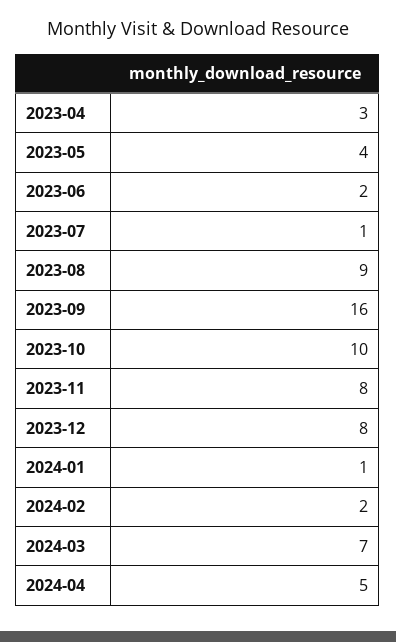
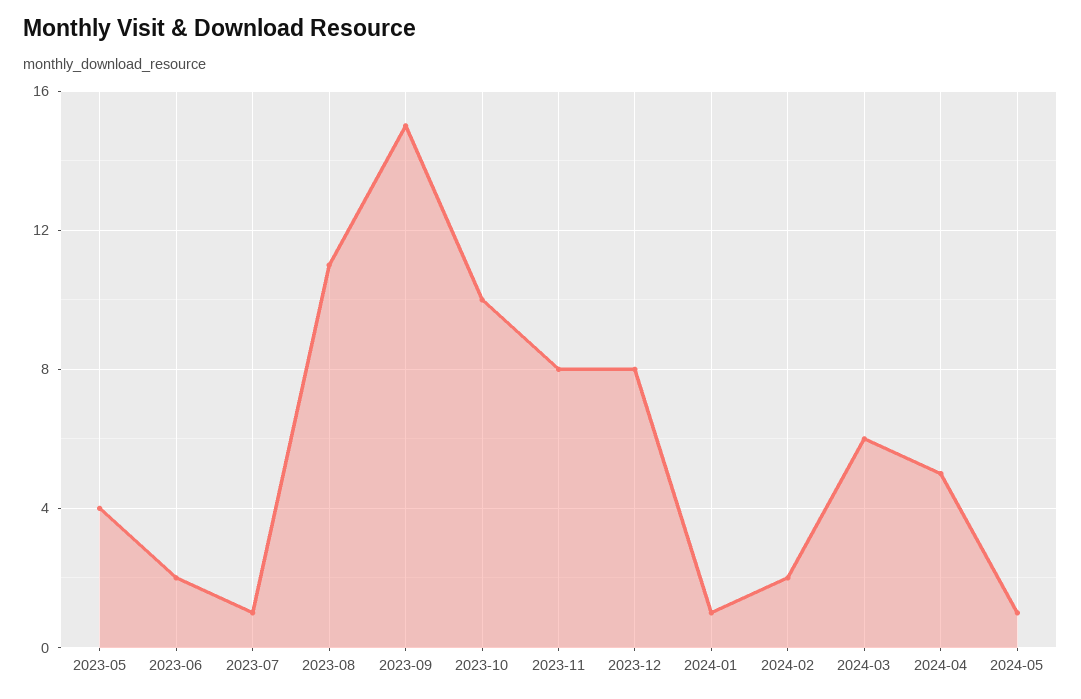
2023-04: 3 -> none
2023-08: 9 -> 11
2023-09: 16 -> 15
2024-03: 7 -> 6
2024-05: none -> 1

